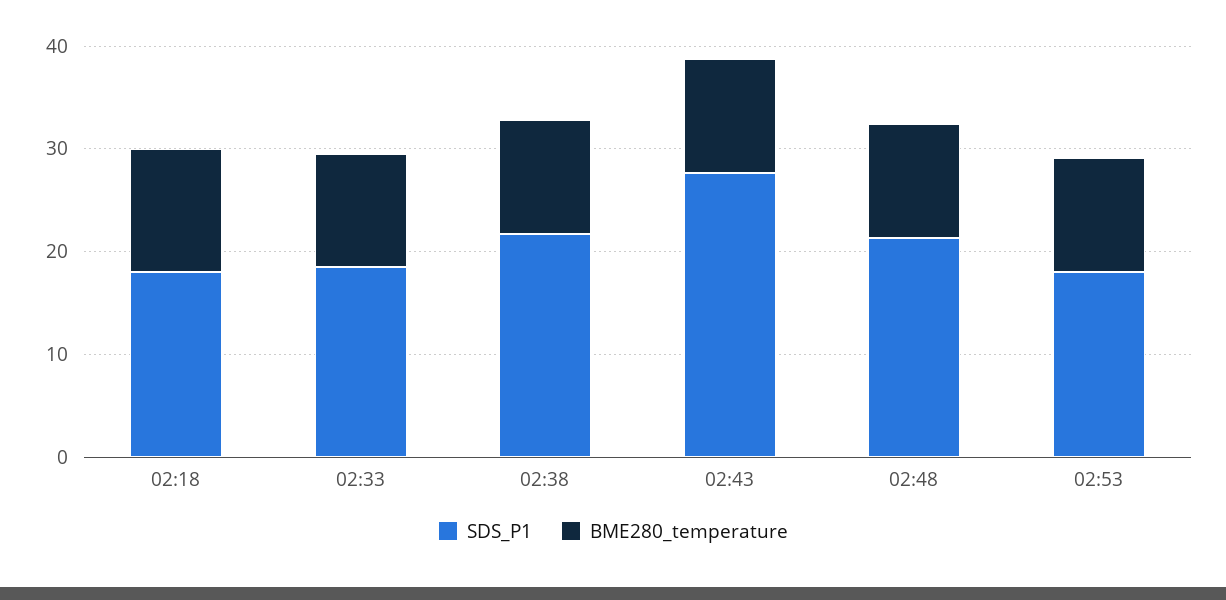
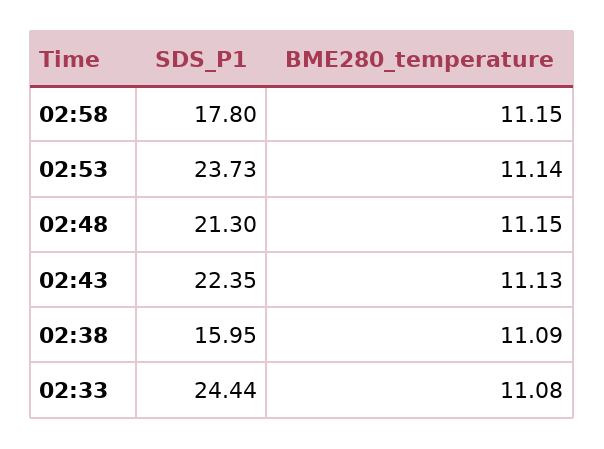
SDS_P1, 02:18: 18 -> none
BME280_temperature, 02:18: 12 -> none
SDS_P1, 02:33: 18 -> 24.44
SDS_P1, 02:38: 22 -> 15.95
SDS_P1, 02:43: 28 -> 22.35
SDS_P1, 02:53: 18 -> 23.73
SDS_P1, 02:58: none -> 17.8
BME280_temperature, 02:58: none -> 11.15

